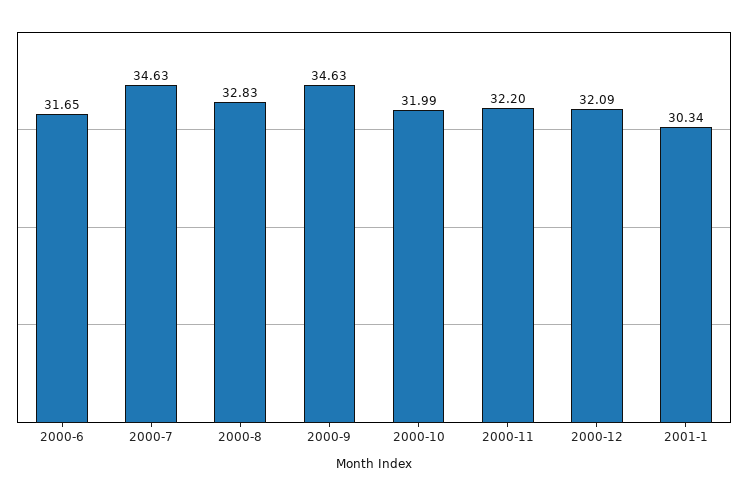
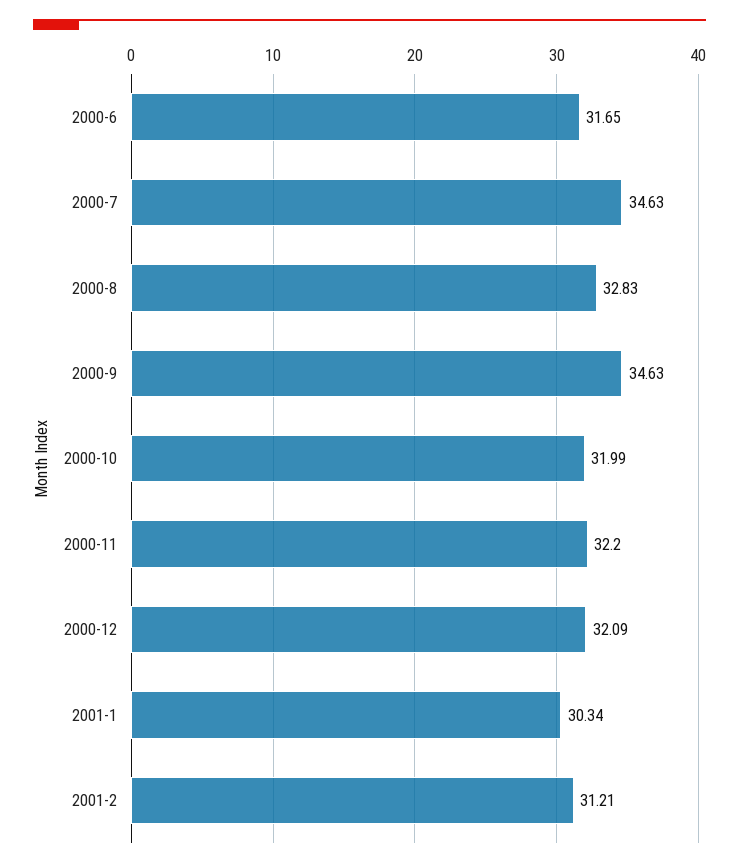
2001-2: none -> 31.21

